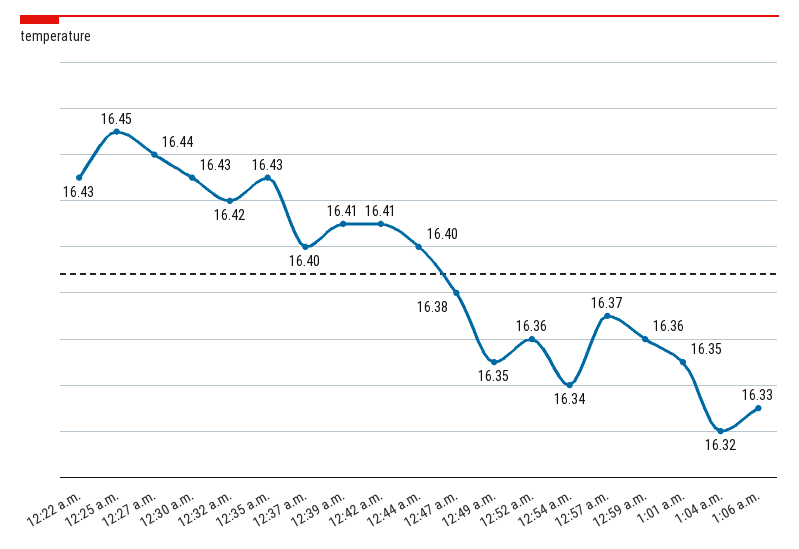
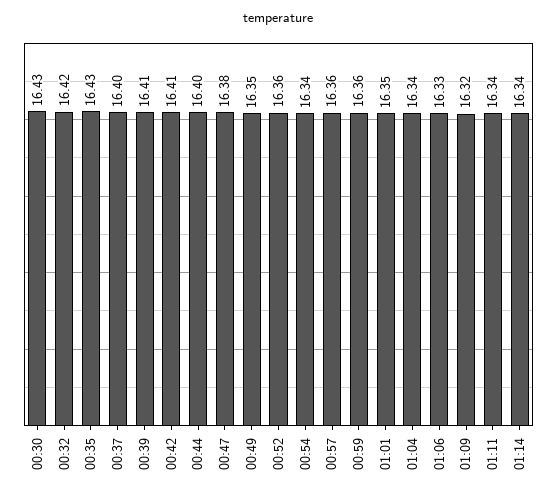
12:22 a.m.: 16.43 -> none
12:25 a.m.: 16.45 -> none
12:27 a.m.: 16.44 -> none
12:57 a.m.: 16.37 -> 16.36
1:04 a.m.: 16.32 -> 16.34
01:09: none -> 16.32
01:11: none -> 16.34
01:14: none -> 16.34

